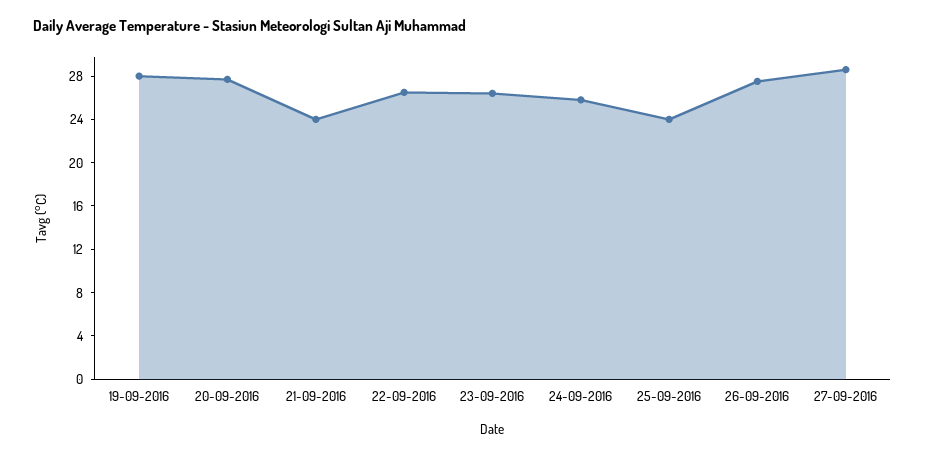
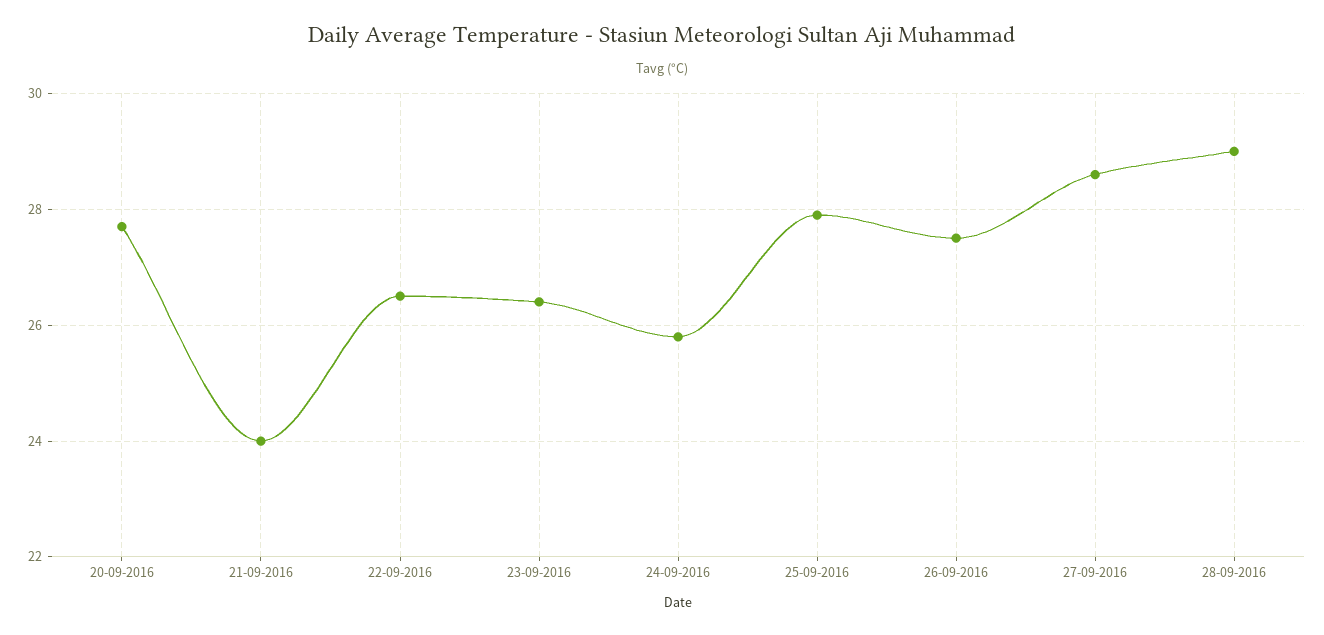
19-09-2016: 28 -> none
25-09-2016: 24 -> 28
28-09-2016: none -> 29

